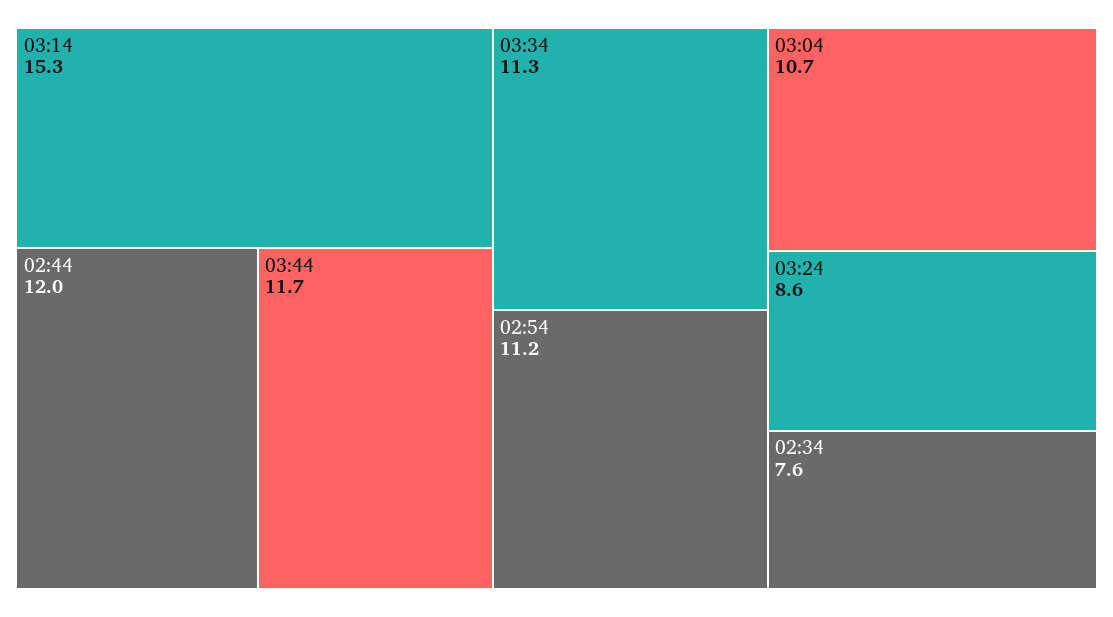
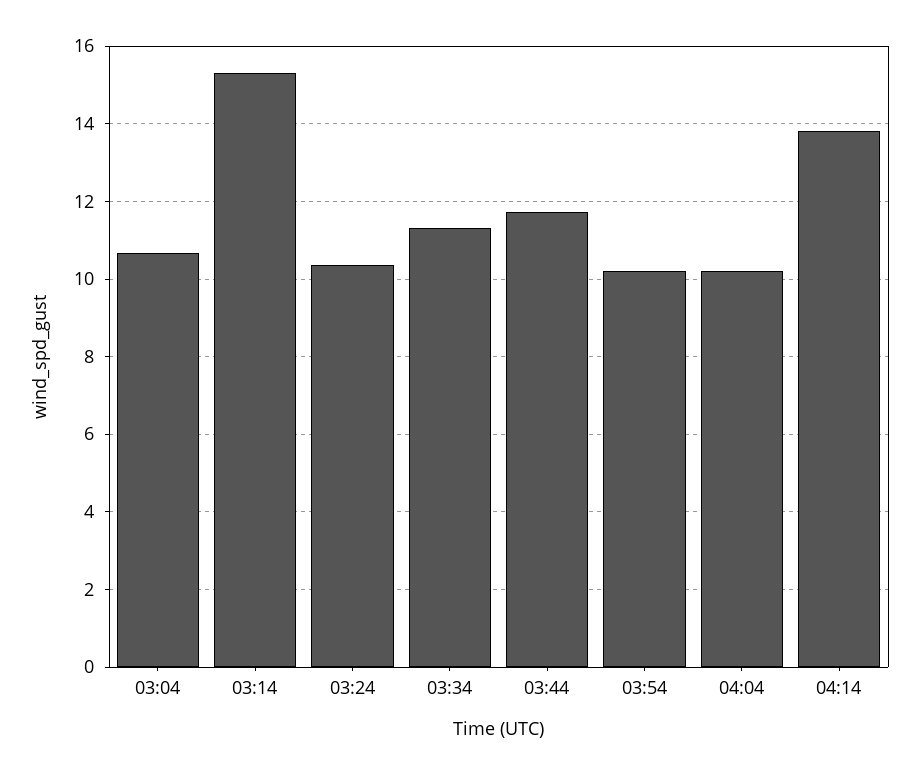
02:44: 12 -> none
02:54: 11.2 -> none
03:24: 8.6 -> 10.4
02:34: 7.6 -> none
03:54: none -> 10.2
04:04: none -> 10.2
04:14: none -> 13.8

